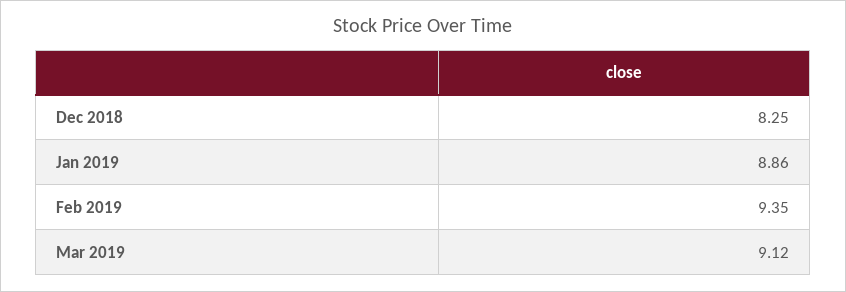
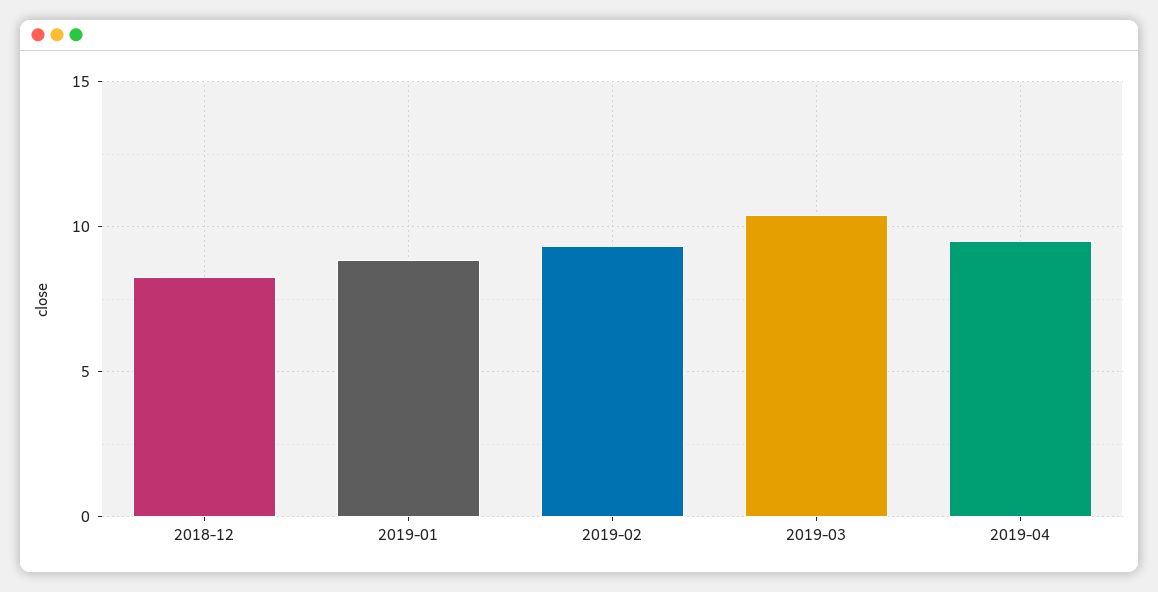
Mar 2019: 9.12 -> 10.5
2019-04: none -> 9.5

